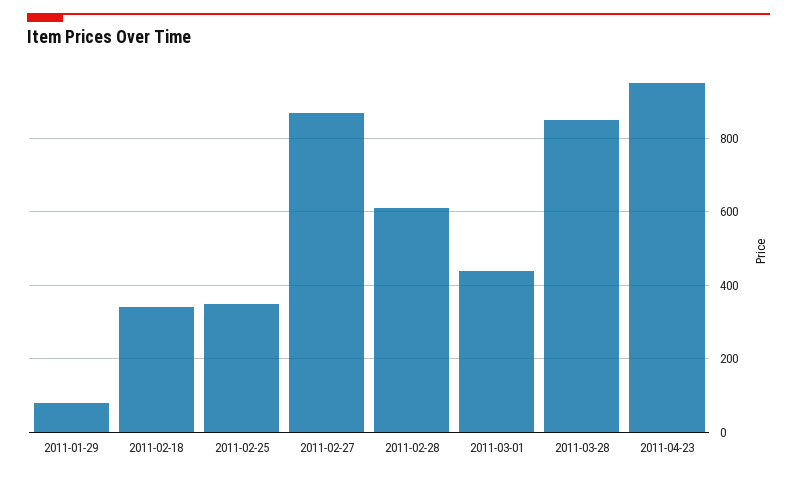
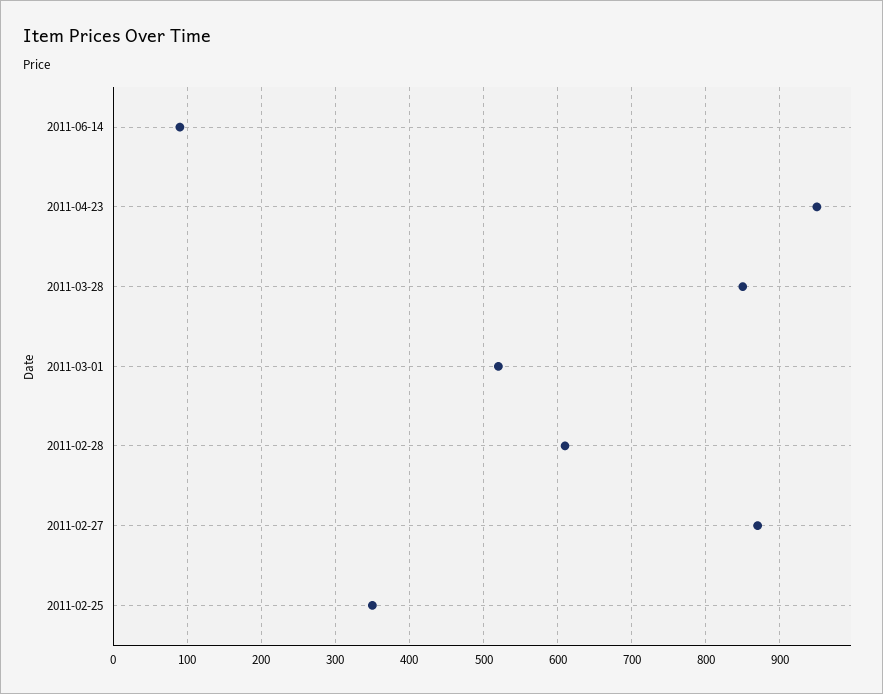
2011-01-29: 80 -> none
2011-02-18: 340 -> none
2011-03-01: 440 -> 520
2011-06-14: none -> 90

